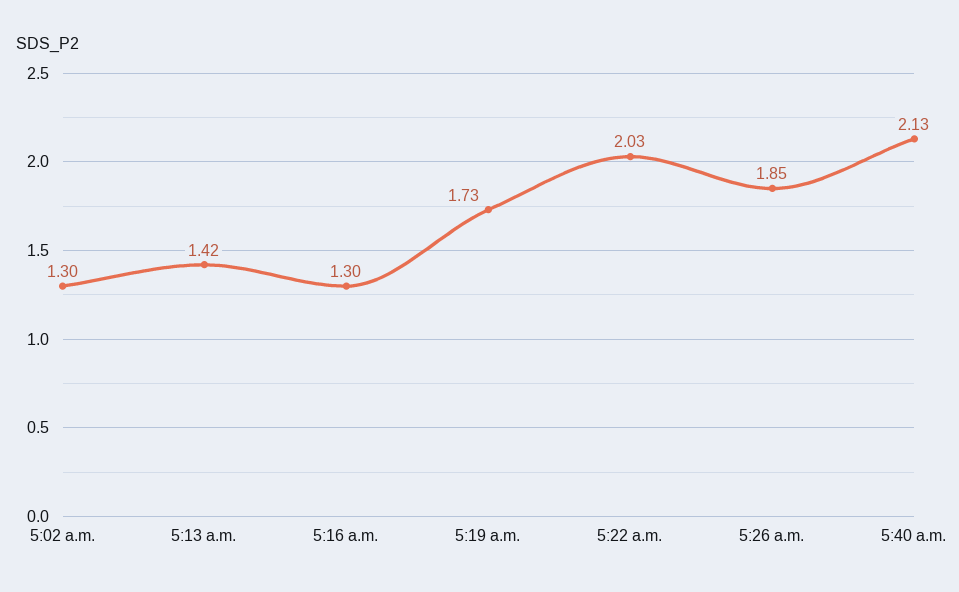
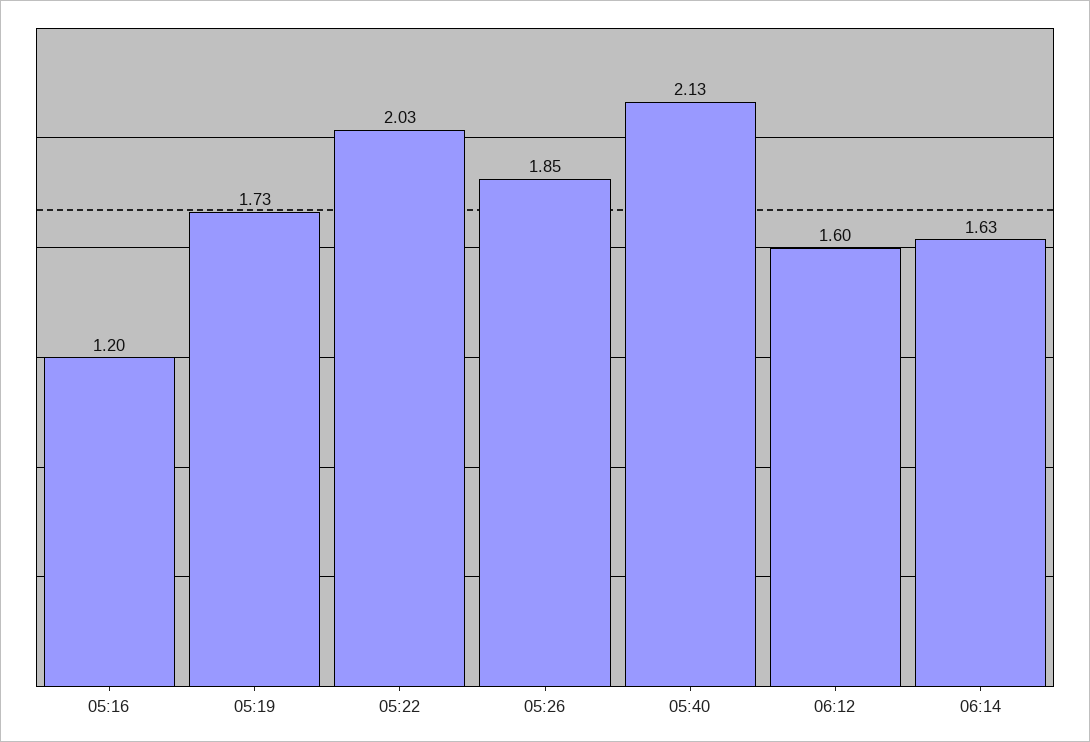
5:02 a.m.: 1.3 -> none
5:13 a.m.: 1.42 -> none
5:16 a.m.: 1.3 -> 1.2
06:12: none -> 1.6
06:14: none -> 1.63

